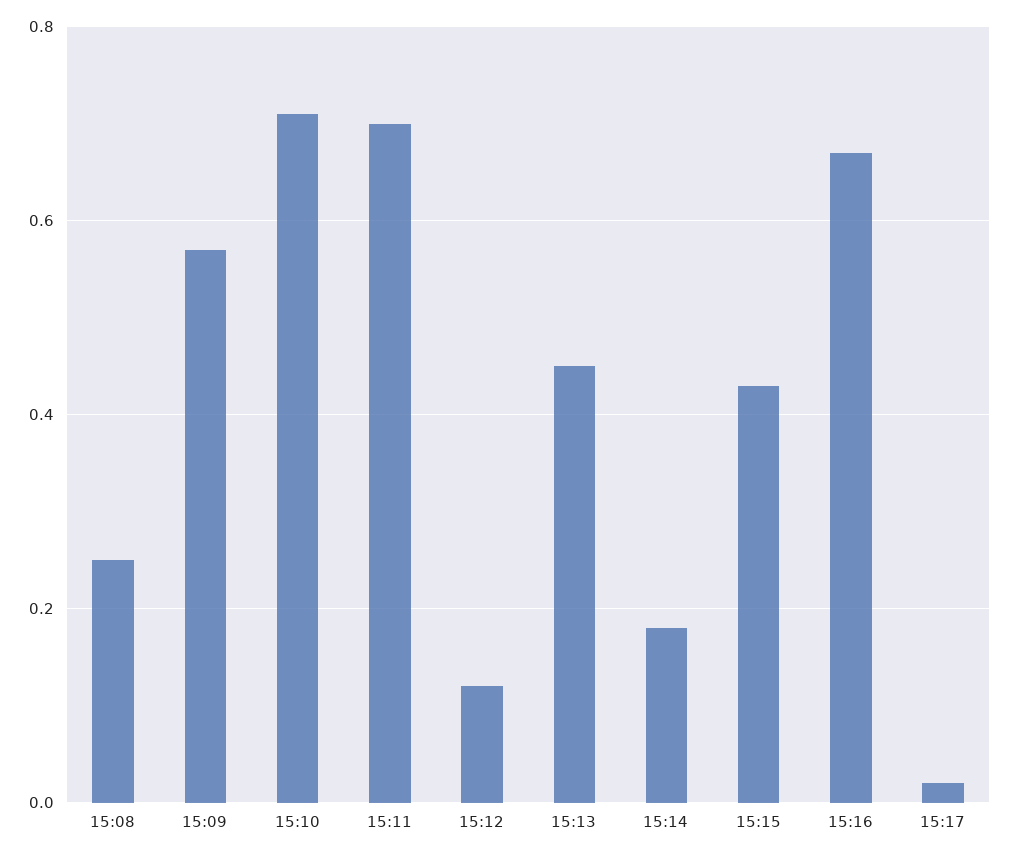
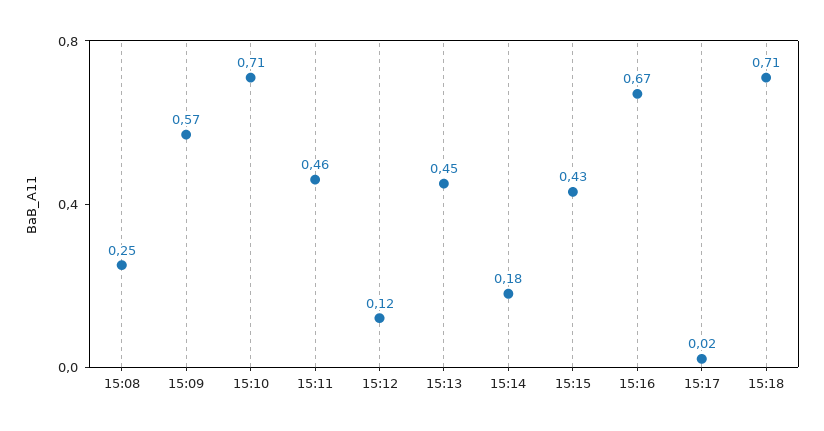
15:11: 0.7 -> 0.46
15:18: none -> 0.71

